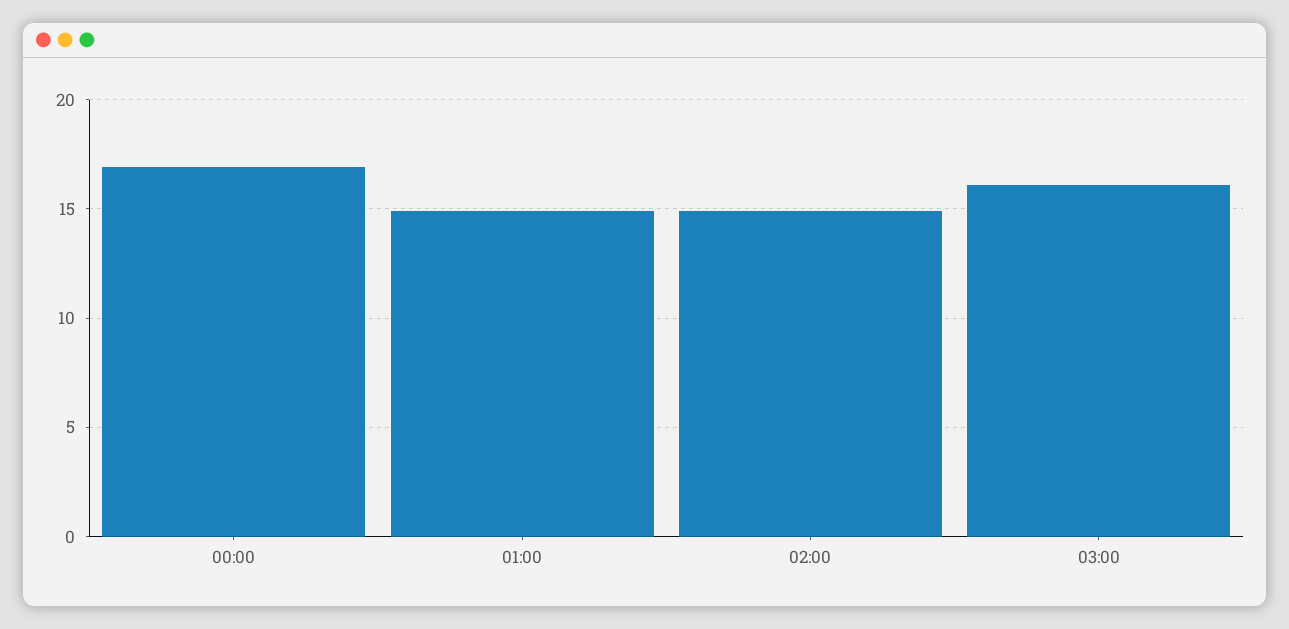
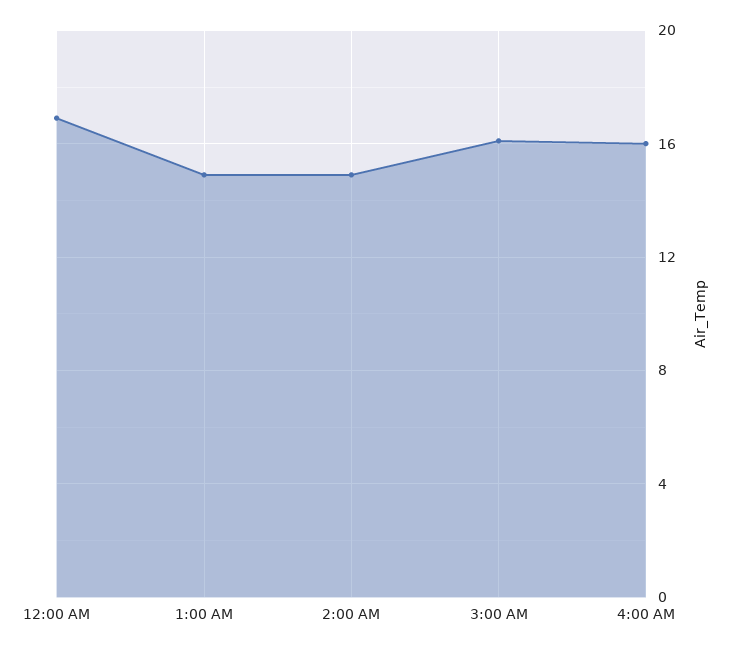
4:00 AM: none -> 16

